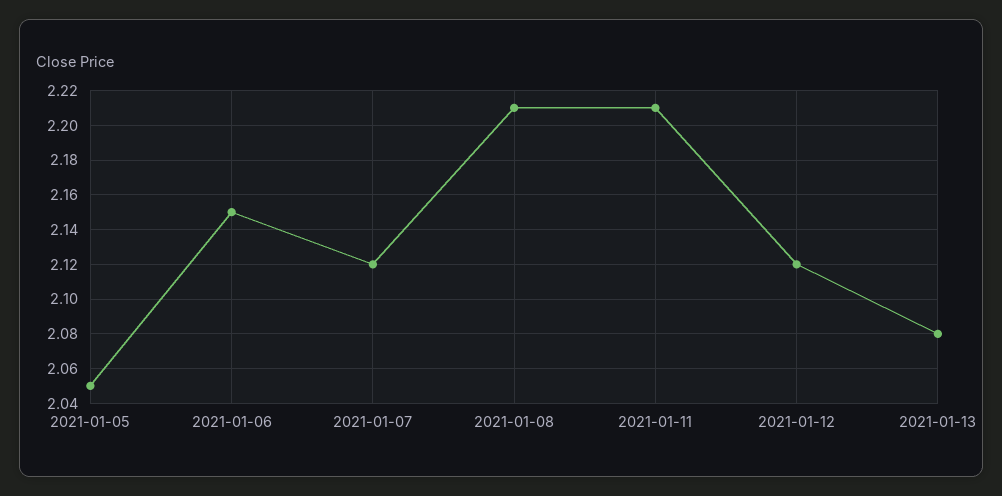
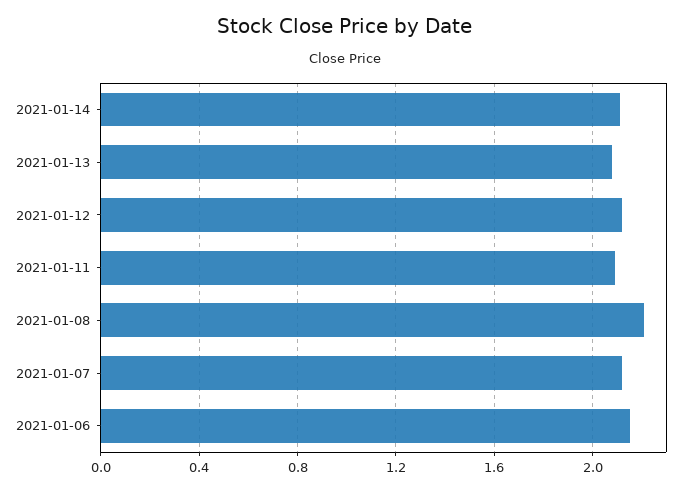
2021-01-05: 2.05 -> none
2021-01-11: 2.21 -> 2.1
2021-01-14: none -> 2.1

